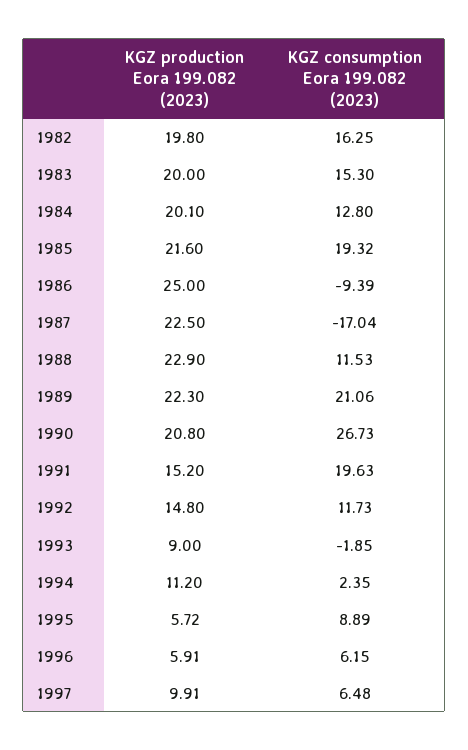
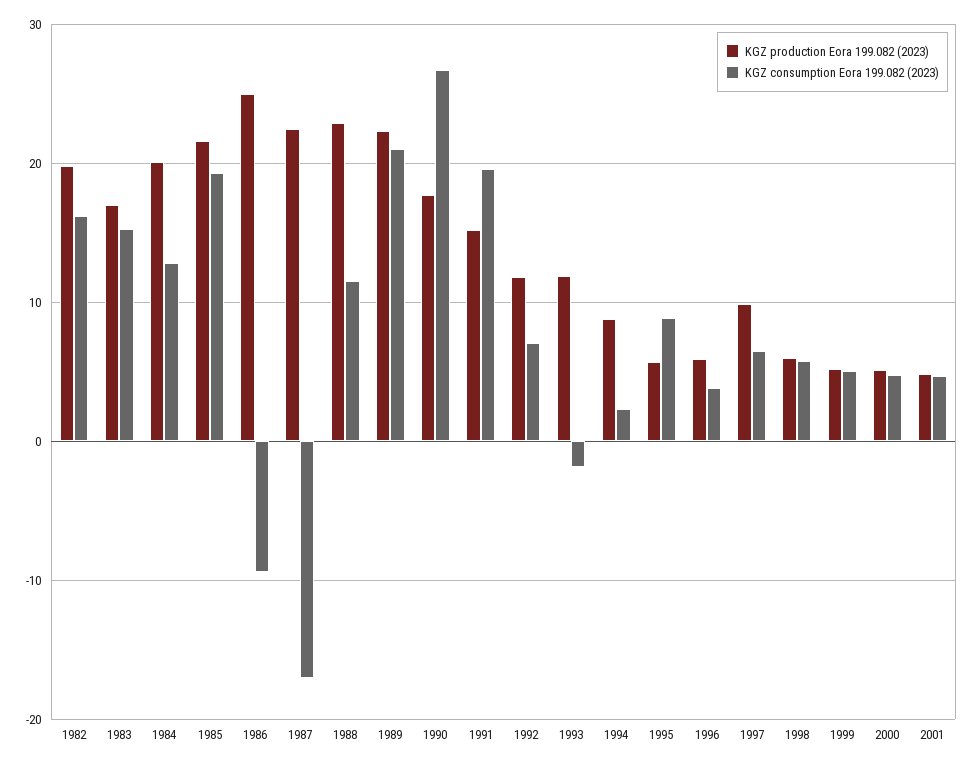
KGZ production Eora 199.082 (2023), 1983: 20 -> 17
KGZ production Eora 199.082 (2023), 1990: 20.8 -> 18
KGZ production Eora 199.082 (2023), 1992: 14.8 -> 12
KGZ consumption Eora 199.082 (2023), 1992: 11.73 -> 7
KGZ production Eora 199.082 (2023), 1993: 9 -> 12
KGZ production Eora 199.082 (2023), 1994: 11.2 -> 9
KGZ consumption Eora 199.082 (2023), 1996: 6.15 -> 4
KGZ production Eora 199.082 (2023), 1998: none -> 6
KGZ consumption Eora 199.082 (2023), 1998: none -> 6
KGZ production Eora 199.082 (2023), 1999: none -> 5
KGZ consumption Eora 199.082 (2023), 1999: none -> 5
KGZ production Eora 199.082 (2023), 2000: none -> 5
KGZ consumption Eora 199.082 (2023), 2000: none -> 5
KGZ production Eora 199.082 (2023), 2001: none -> 5
KGZ consumption Eora 199.082 (2023), 2001: none -> 5

